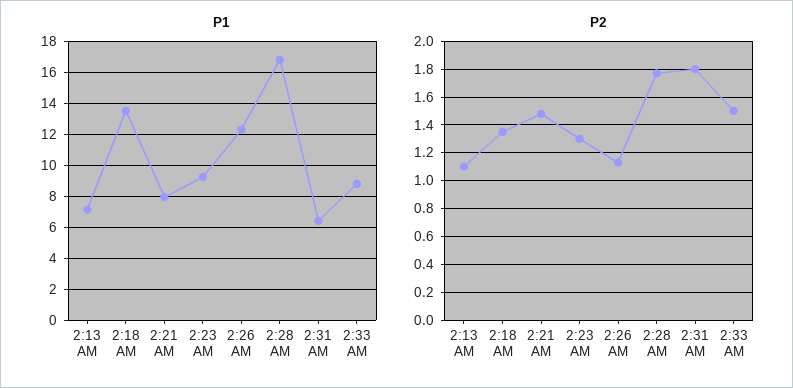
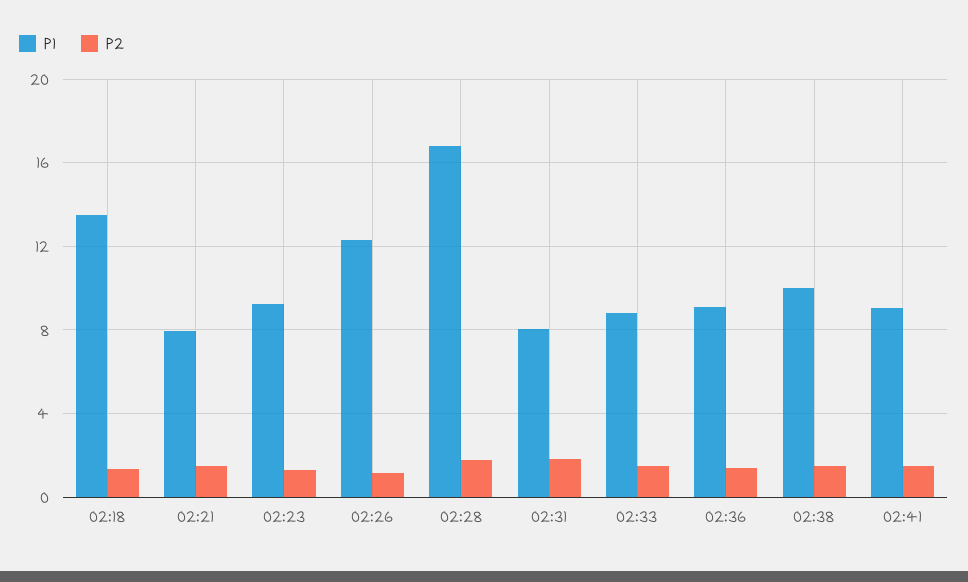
P1, 2:13 AM: 7 -> none
P1, 2:31 AM: 6.5 -> 8
P2, 2:13 AM: 1.1 -> none
P1, 02:36: none -> 9
P2, 02:36: none -> 1.5
P1, 02:38: none -> 10
P2, 02:38: none -> 1.5
P1, 02:41: none -> 9
P2, 02:41: none -> 1.5

